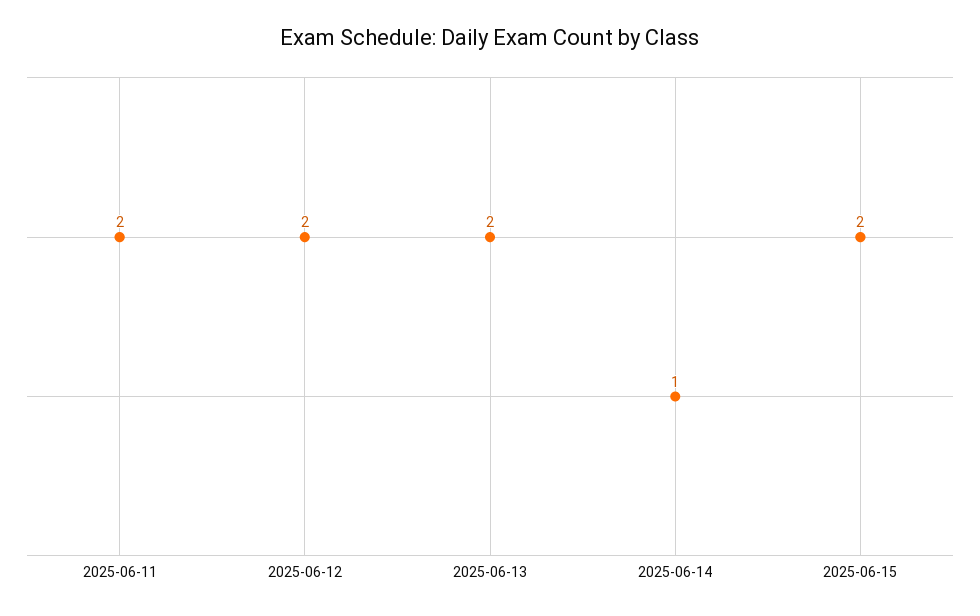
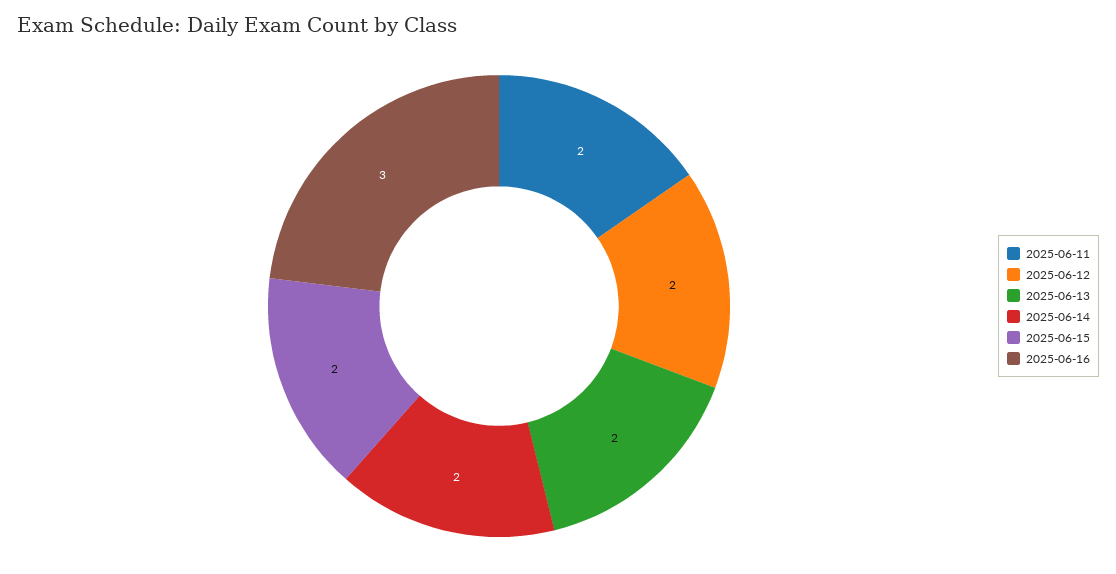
2025-06-14: 1 -> 2
2025-06-16: none -> 3

